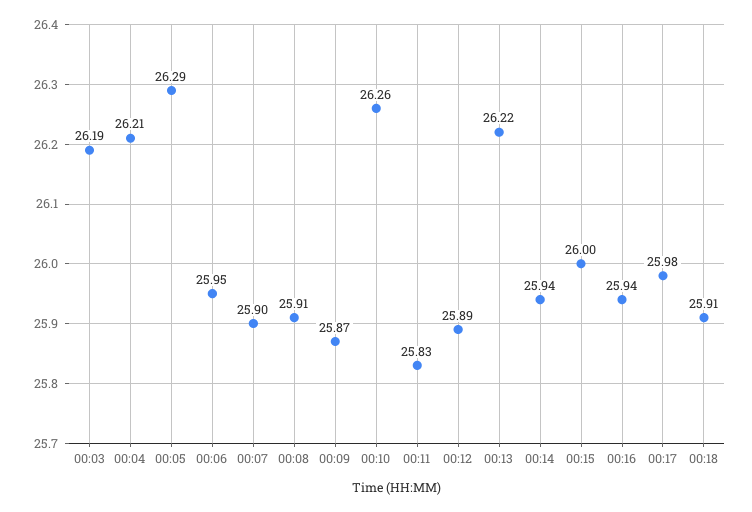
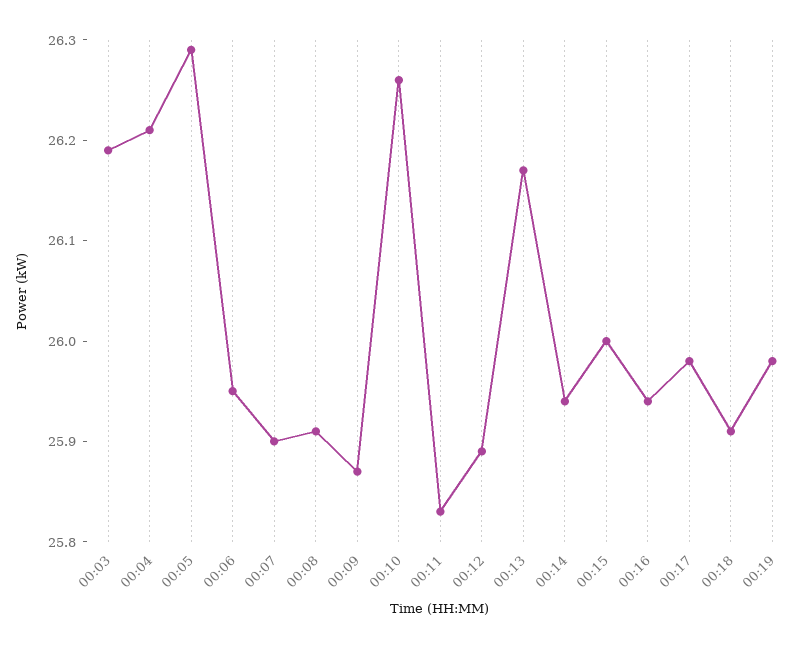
00:13: 26.22 -> 26.17
00:19: none -> 25.98

